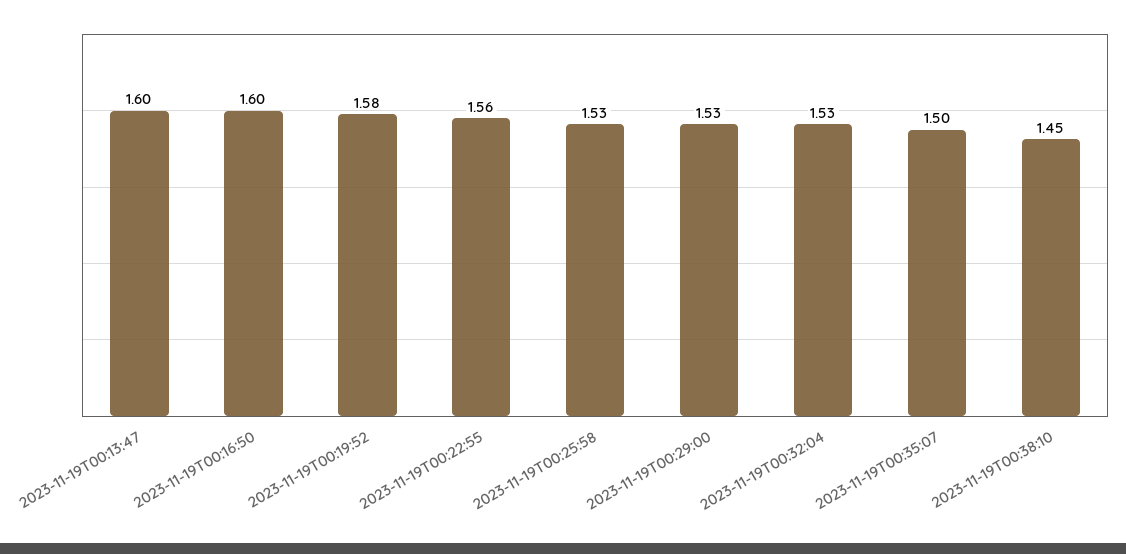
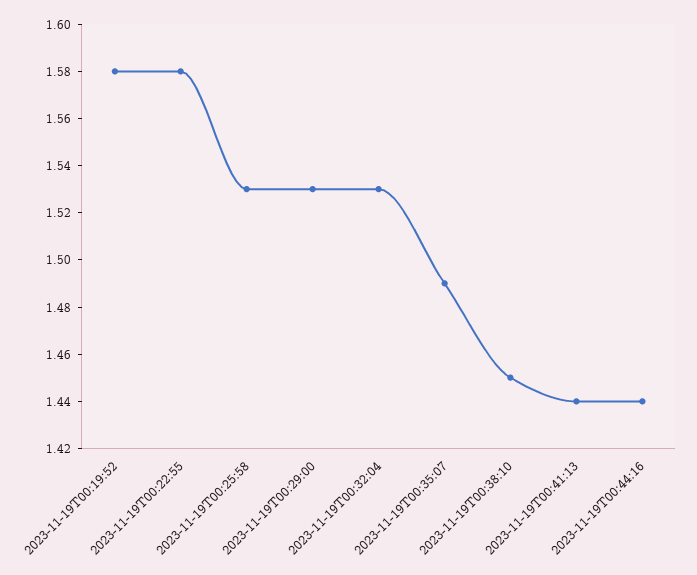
2023-11-19T00:13:47: 1.6 -> none
2023-11-19T00:16:50: 1.6 -> none
2023-11-19T00:22:55: 1.56 -> 1.58
2023-11-19T00:35:07: 1.5 -> 1.49
2023-11-19T00:41:13: none -> 1.44
2023-11-19T00:44:16: none -> 1.44

